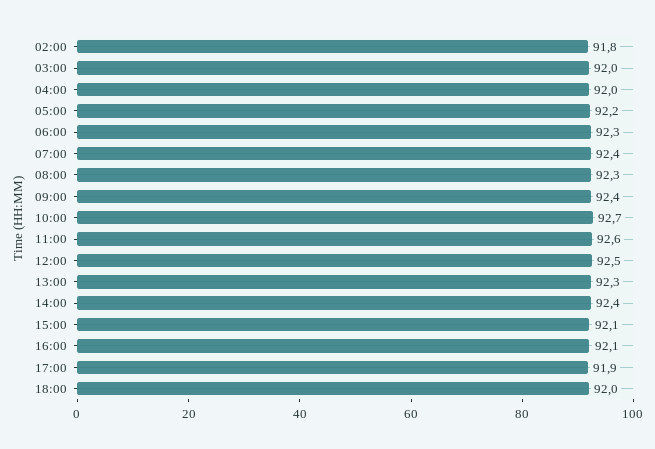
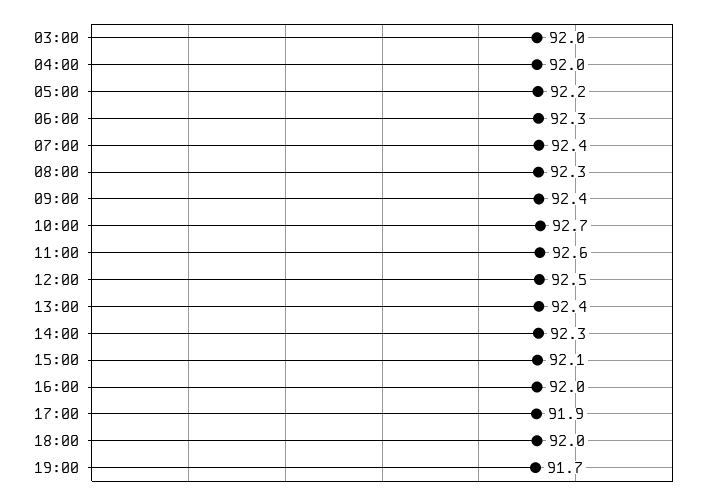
02:00: 91.8 -> none
13:00: 92.3 -> 92.4
14:00: 92.4 -> 92.3
16:00: 92.1 -> 92
19:00: none -> 91.7

